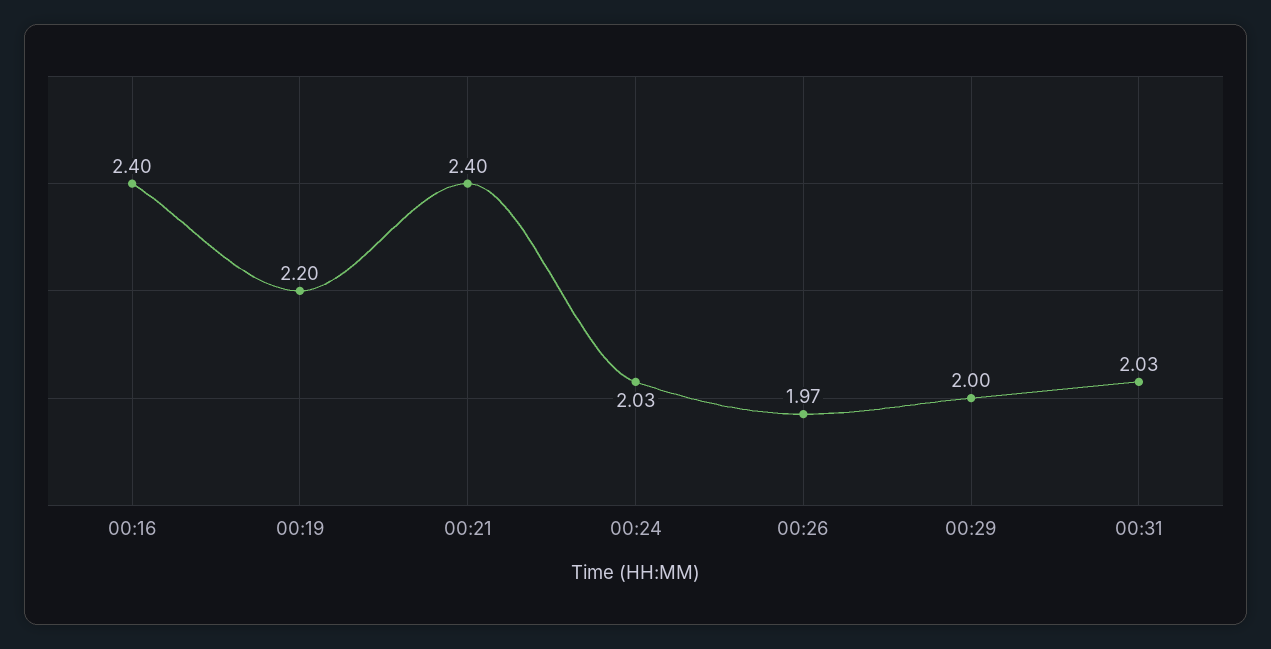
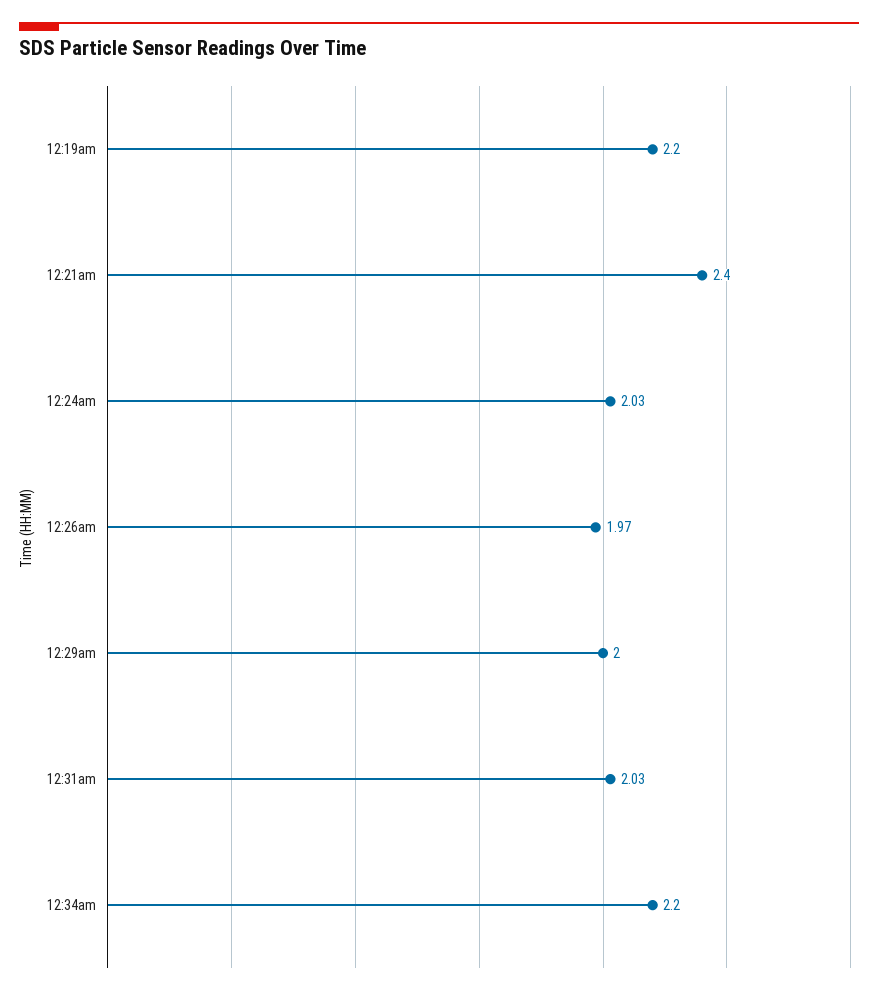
00:16: 2.4 -> none
12:34am: none -> 2.2

